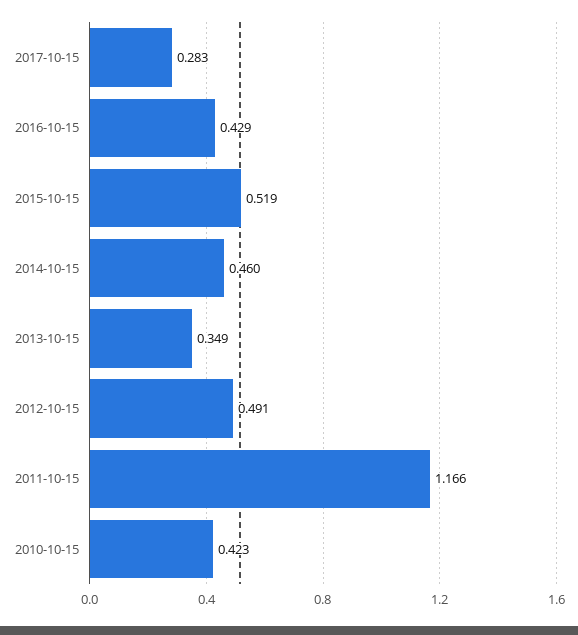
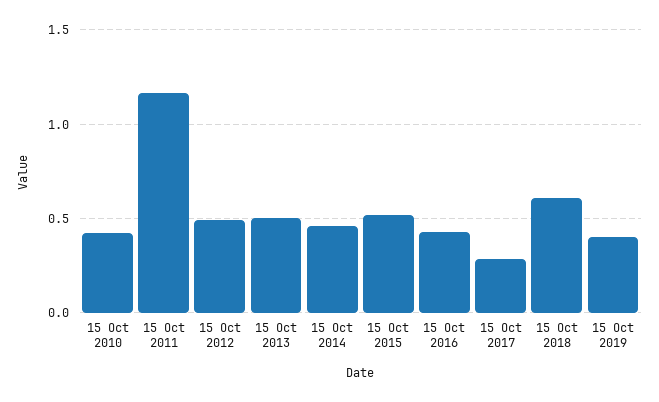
2013-10-15: 0.349 -> 0.5
15 Oct 2018: none -> 0.6
15 Oct 2019: none -> 0.4

